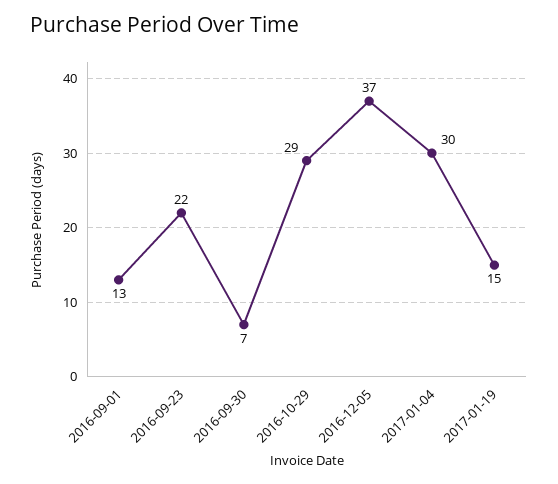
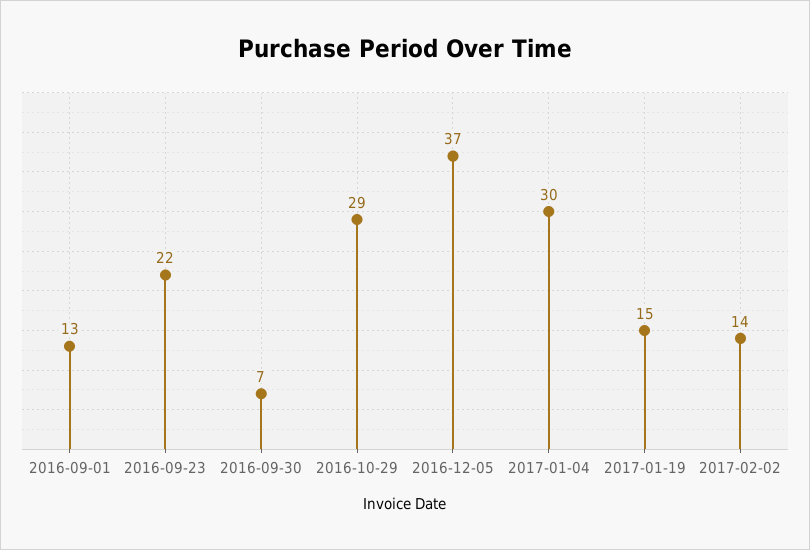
2017-02-02: none -> 14

